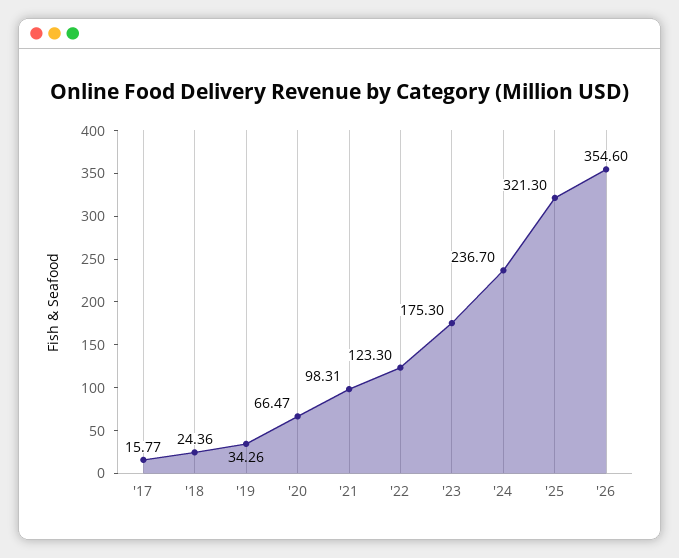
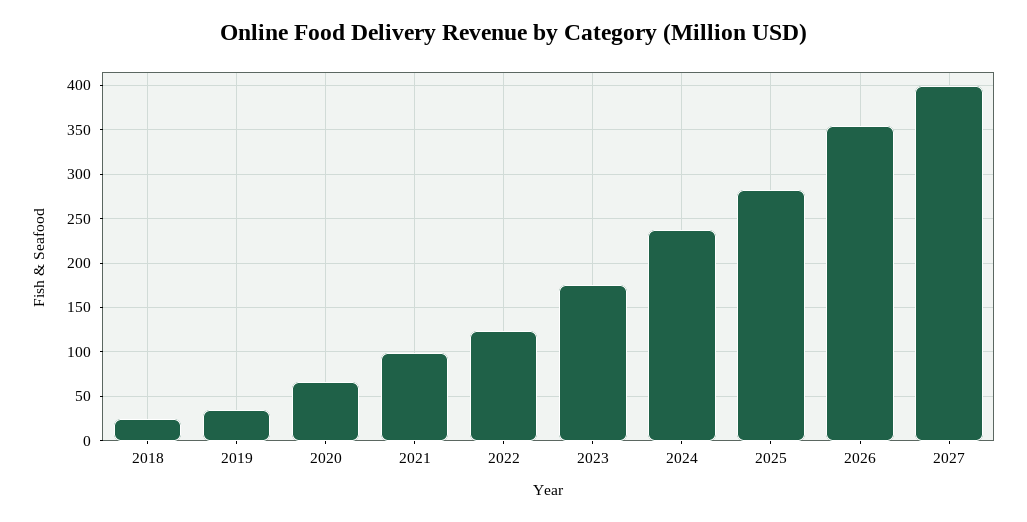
'17: 15.77 -> none
'25: 321.3 -> 280
2027: none -> 400

